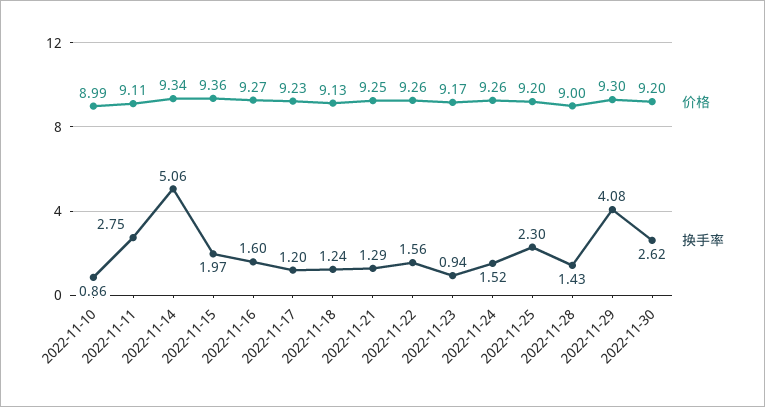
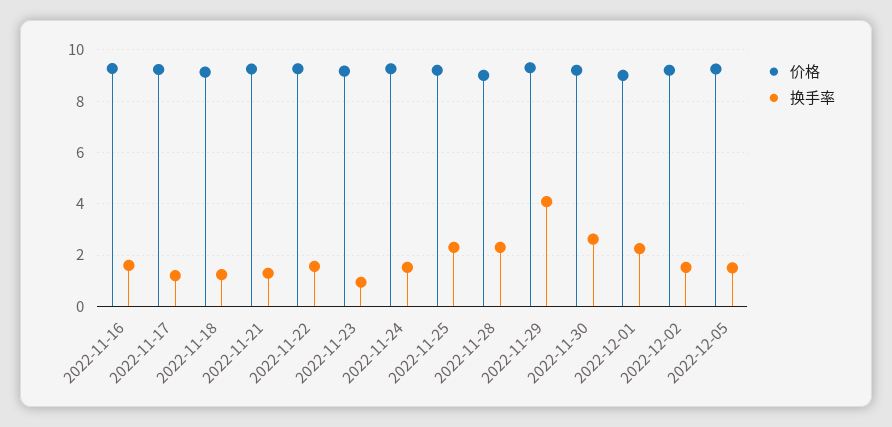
价格, 2022-11-10: 8.99 -> none
换手率, 2022-11-10: 0.86 -> none
价格, 2022-11-11: 9.11 -> none
换手率, 2022-11-11: 2.75 -> none
价格, 2022-11-14: 9.34 -> none
换手率, 2022-11-14: 5.06 -> none
价格, 2022-11-15: 9.36 -> none
换手率, 2022-11-15: 1.97 -> none
换手率, 2022-11-28: 1.43 -> 2.25
价格, 2022-12-01: none -> 9
换手率, 2022-12-01: none -> 2.25
价格, 2022-12-02: none -> 9.25
换手率, 2022-12-02: none -> 1.5
价格, 2022-12-05: none -> 9.25
换手率, 2022-12-05: none -> 1.5

